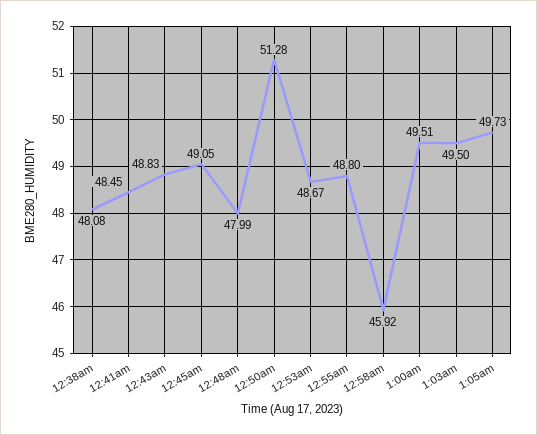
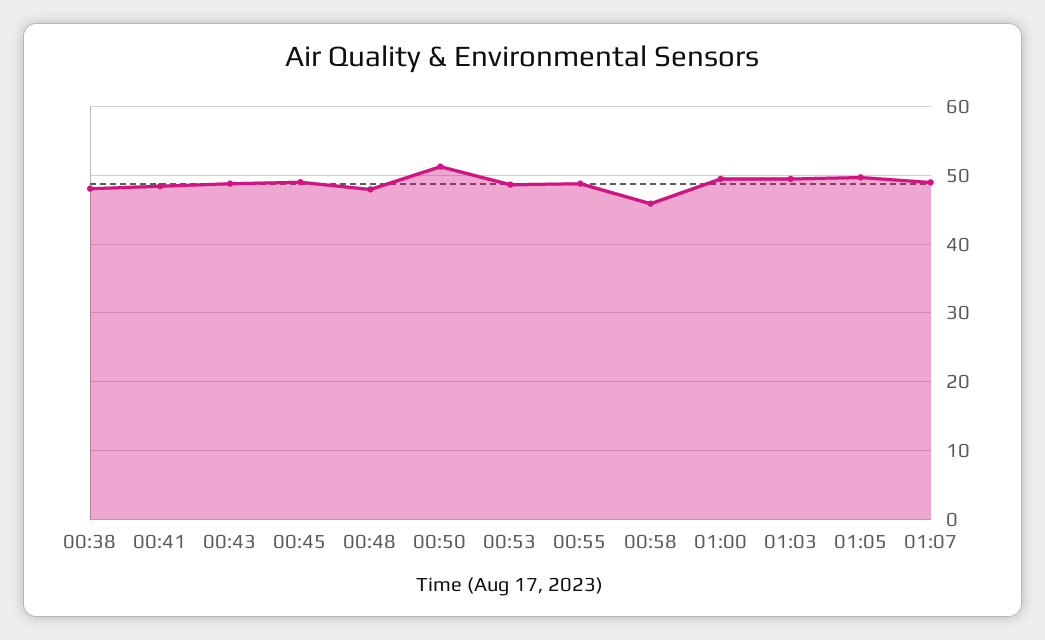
01:07: none -> 49

